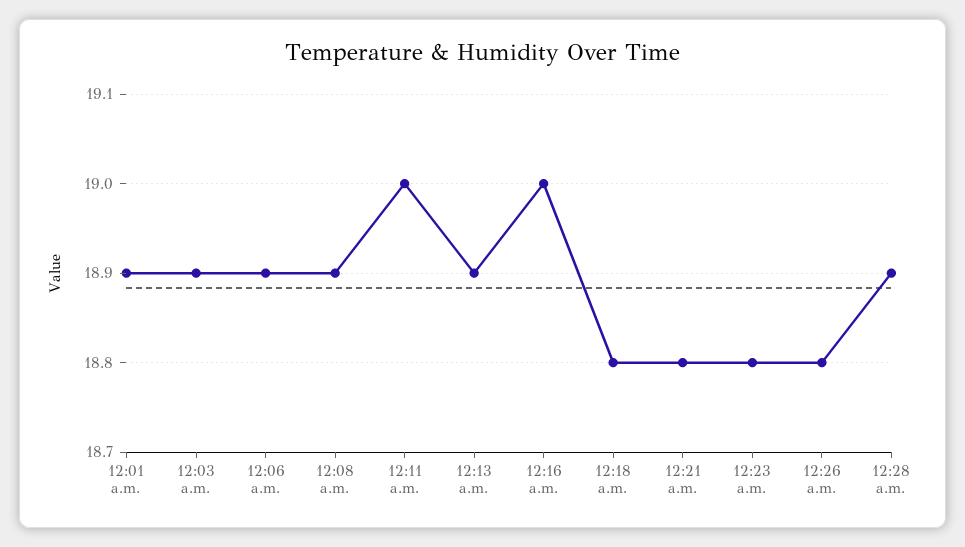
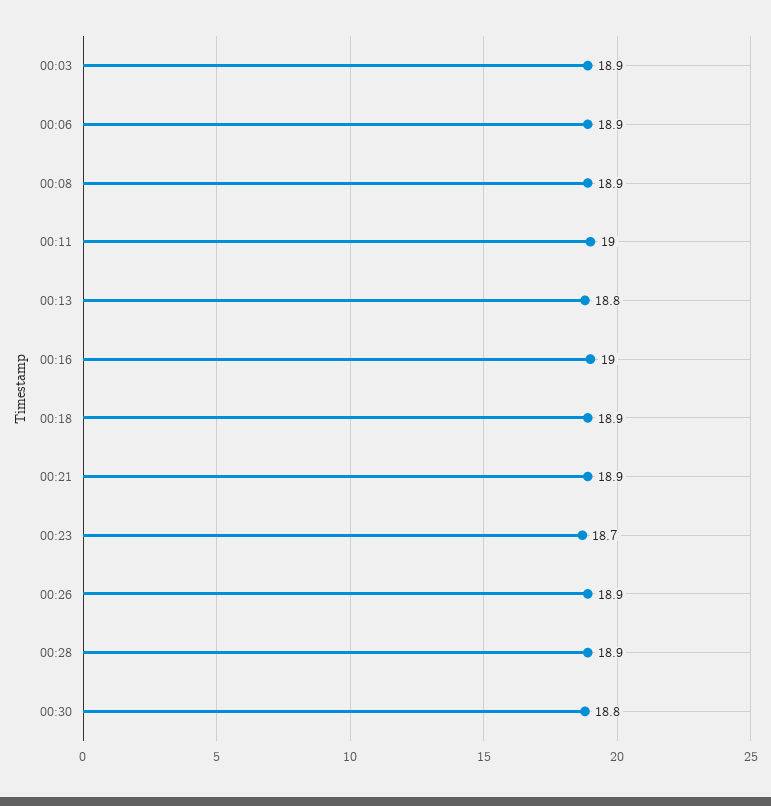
12:01 a.m.: 18.9 -> none
12:13 a.m.: 18.9 -> 18.8
12:18 a.m.: 18.8 -> 18.9
12:21 a.m.: 18.8 -> 18.9
12:23 a.m.: 18.8 -> 18.7
12:26 a.m.: 18.8 -> 18.9
00:30: none -> 18.8

